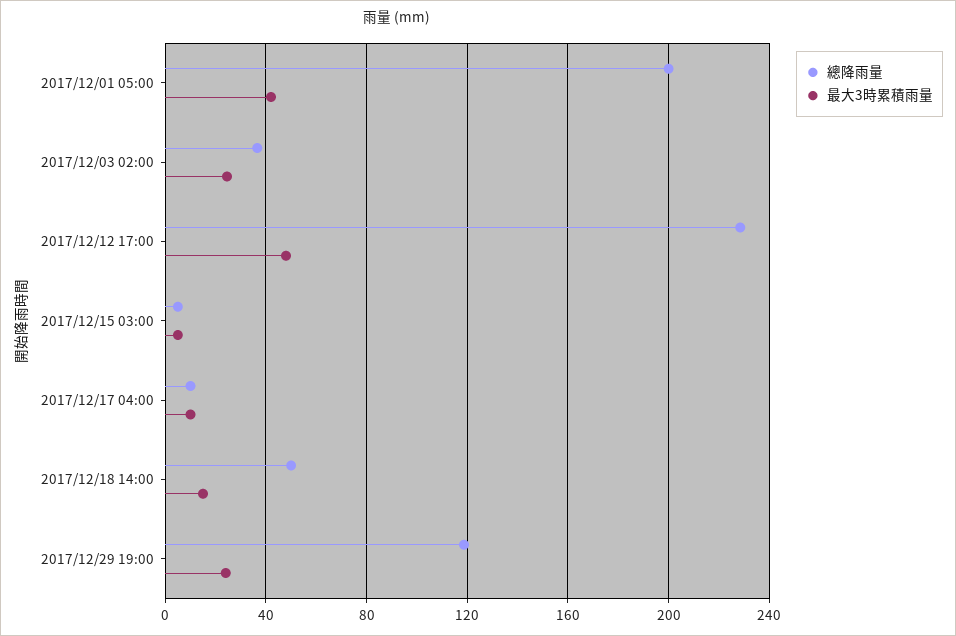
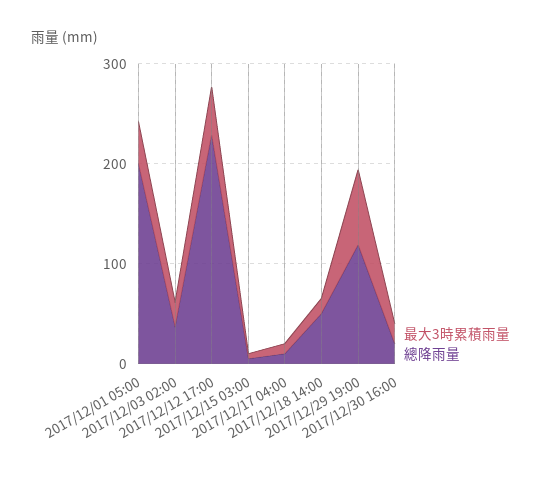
最大3時累積雨量, 2017/12/29 19:00: 25 -> 80
最大3時累積雨量, 2017/12/30 16:00: none -> 20
總降雨量, 2017/12/30 16:00: none -> 20

